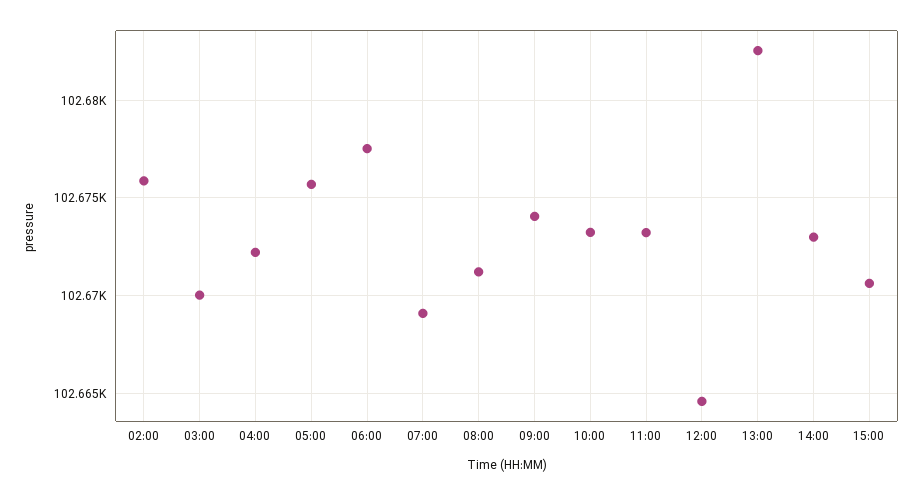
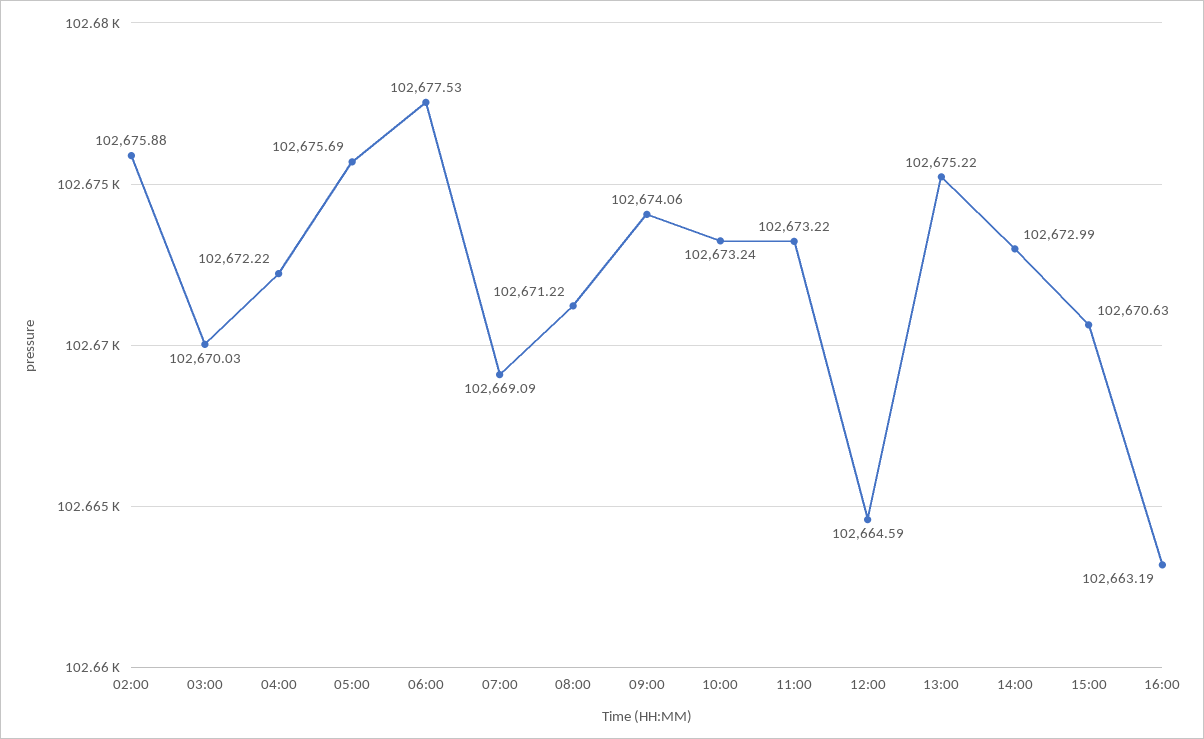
13:00: 102682.5 -> 102675.22
16:00: none -> 102663.19

